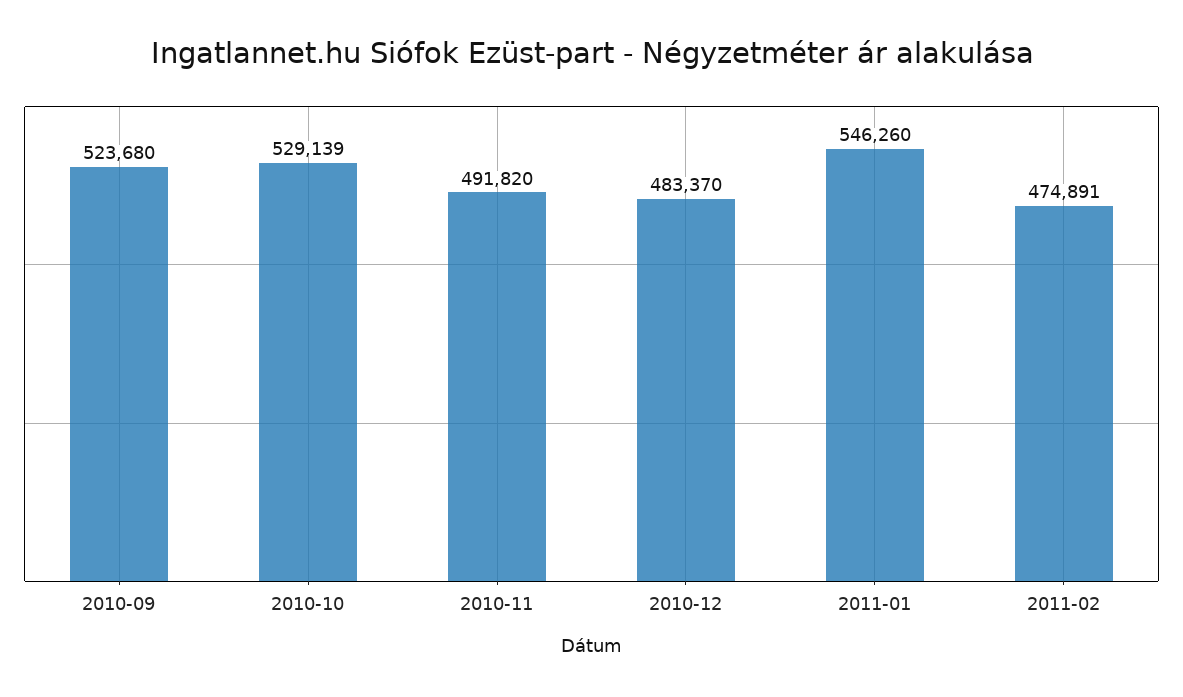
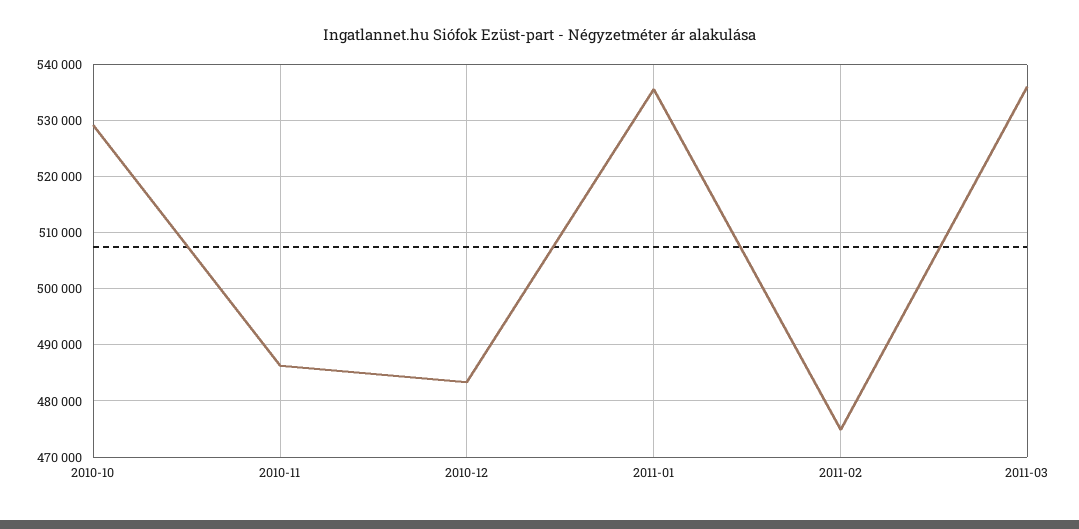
2010-09: 523680 -> none
2010-11: 491820 -> 486000
2011-01: 546260 -> 536000
2011-03: none -> 536000

